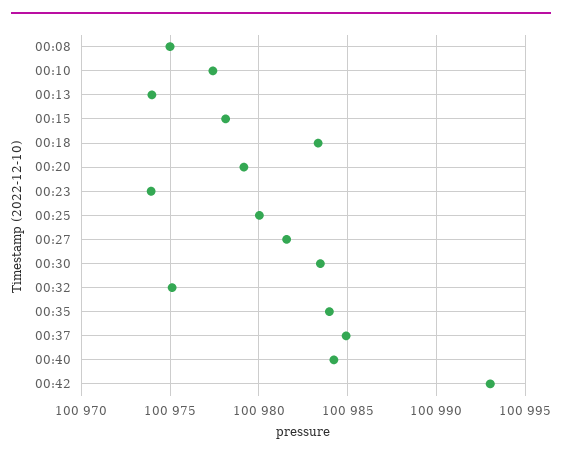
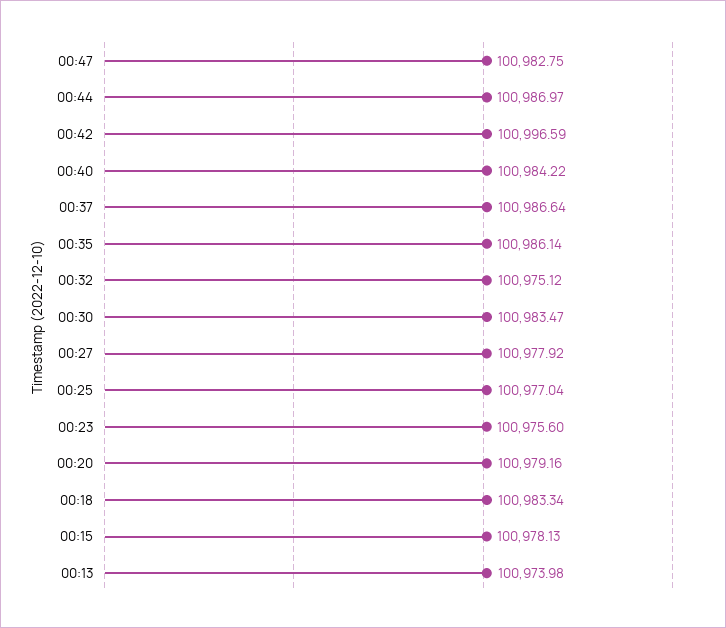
00:08: 100975 -> none
00:10: 100977.5 -> none
00:23: 100974 -> 100975.6
00:25: 100980 -> 100977.04
00:27: 100981.5 -> 100977.92
00:35: 100984 -> 100986.14
00:37: 100985 -> 100986.64
00:42: 100993 -> 100996.59
00:47: none -> 100982.75
00:44: none -> 100986.97

